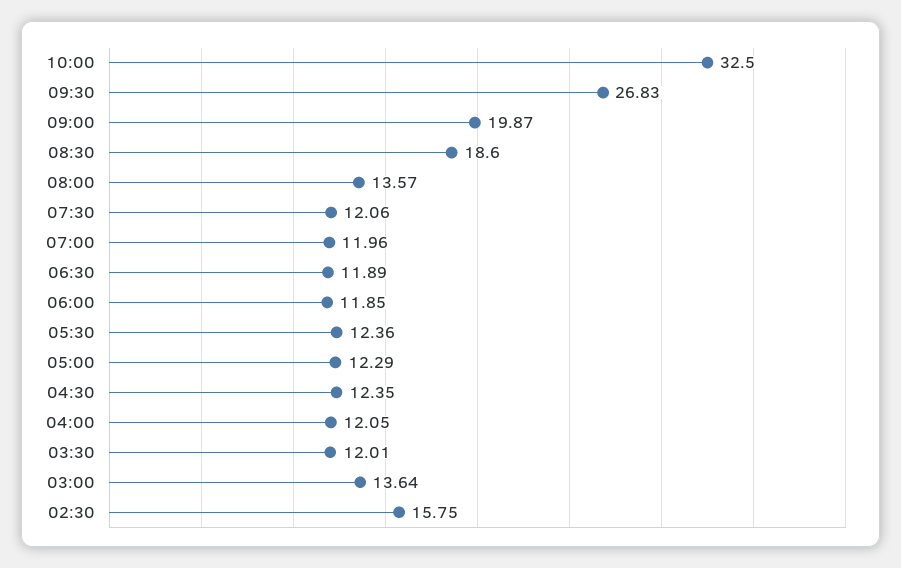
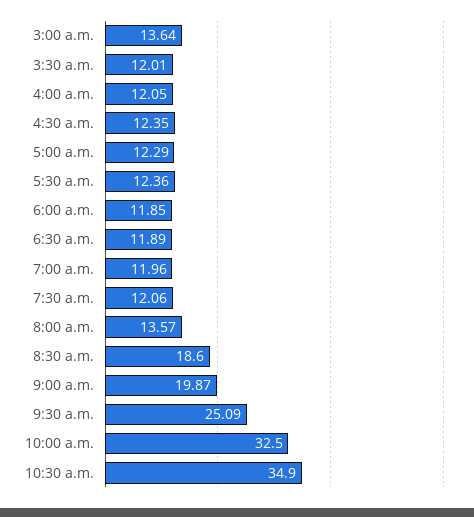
09:30: 26.83 -> 25.09
02:30: 15.75 -> none
10:30 a.m.: none -> 34.9

